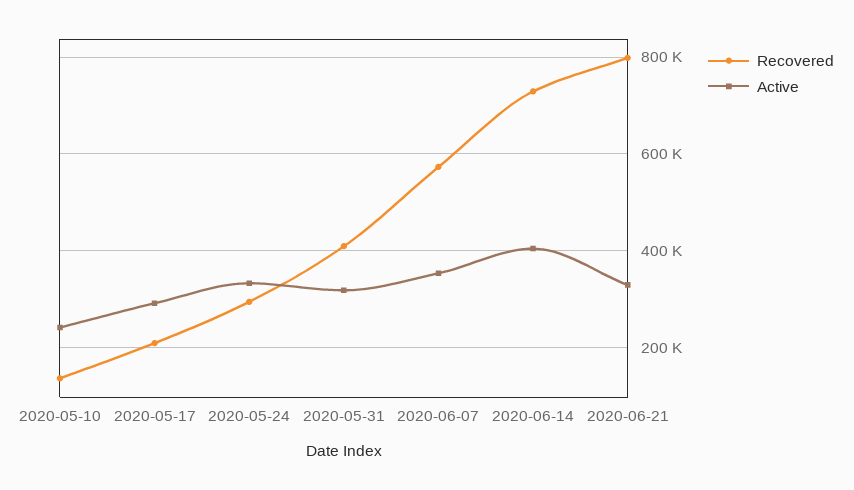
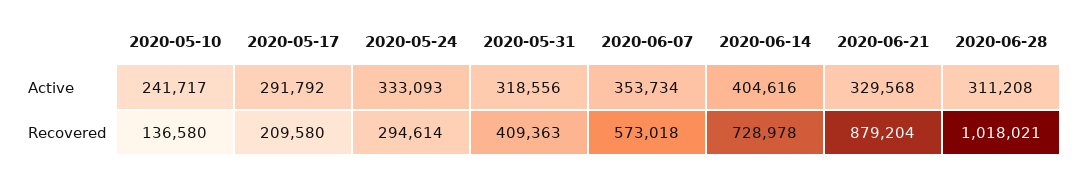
Recovered, 2020-06-21: 800000 -> 879204
Active, 2020-06-28: none -> 311208
Recovered, 2020-06-28: none -> 1018021

